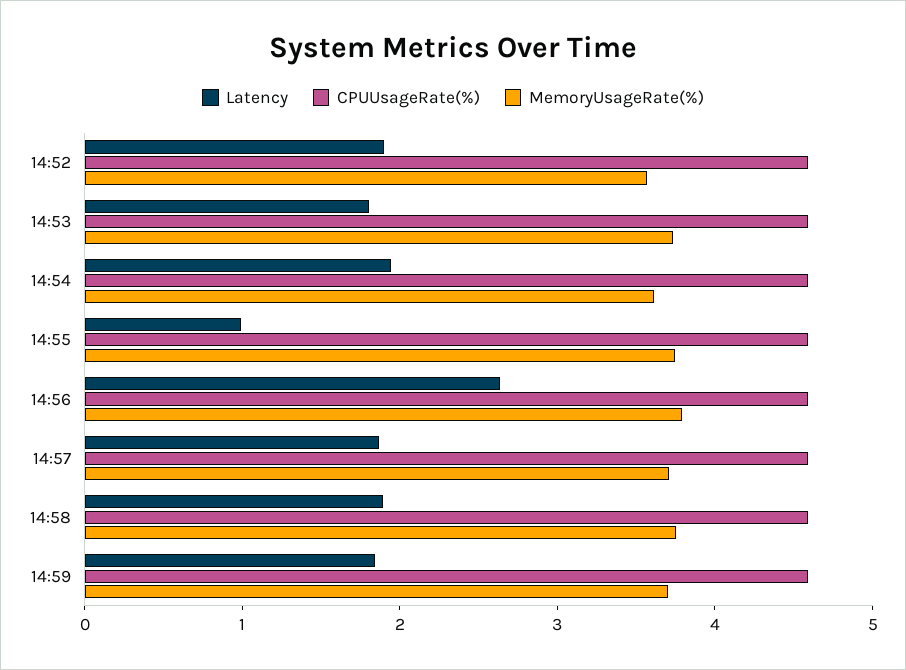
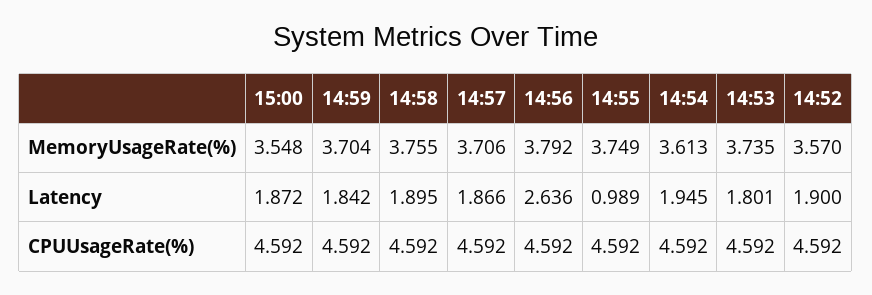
MemoryUsageRate(%), 15:00: none -> 3.548
Latency, 15:00: none -> 1.872
CPUUsageRate(%), 15:00: none -> 4.592

